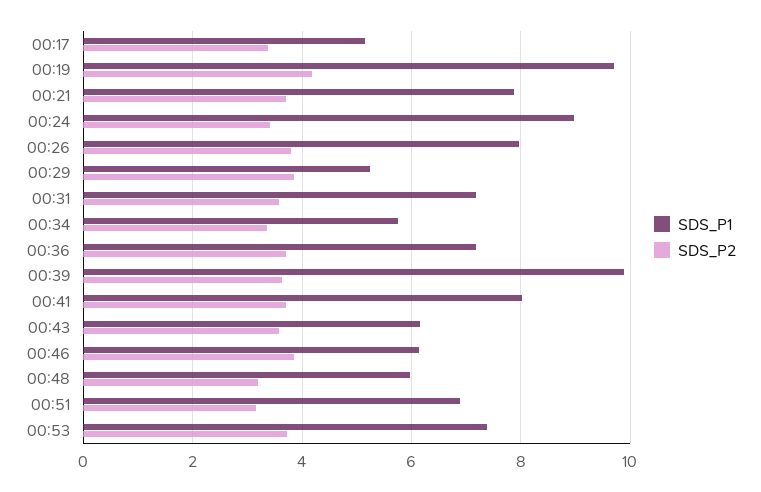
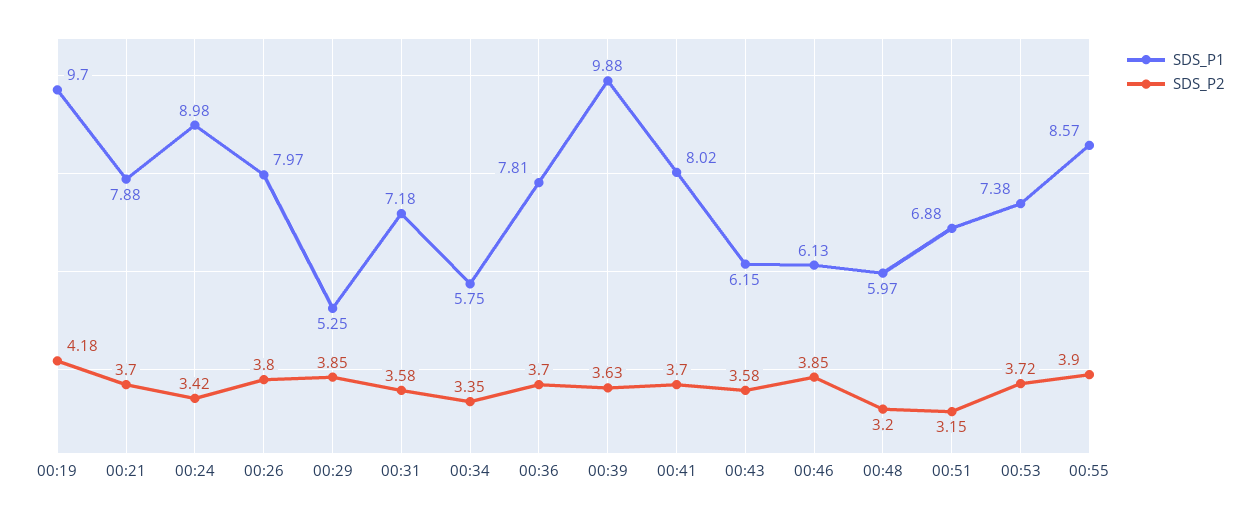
SDS_P1, 00:17: 5.2 -> none
SDS_P2, 00:17: 3.4 -> none
SDS_P1, 00:36: 7.2 -> 7.81
SDS_P1, 00:55: none -> 8.57
SDS_P2, 00:55: none -> 3.9

